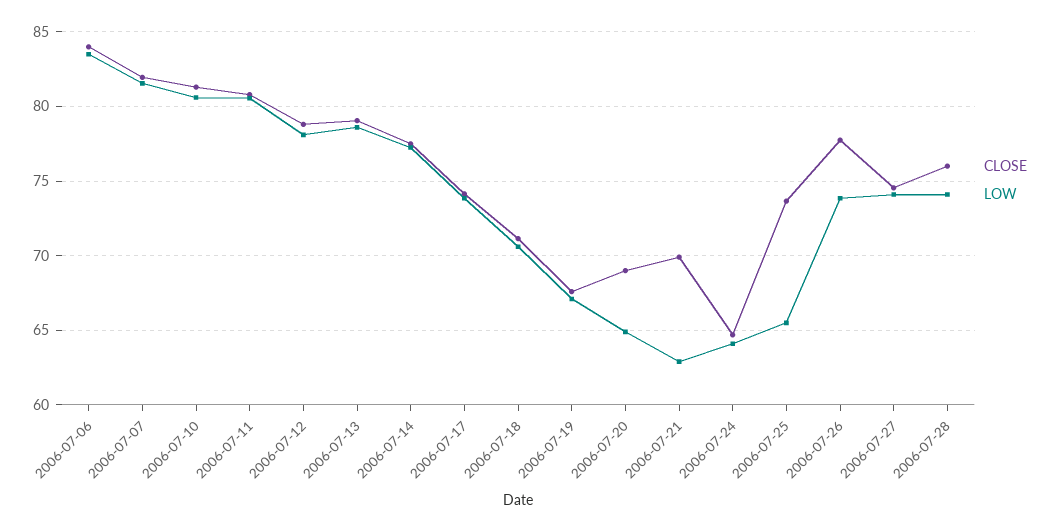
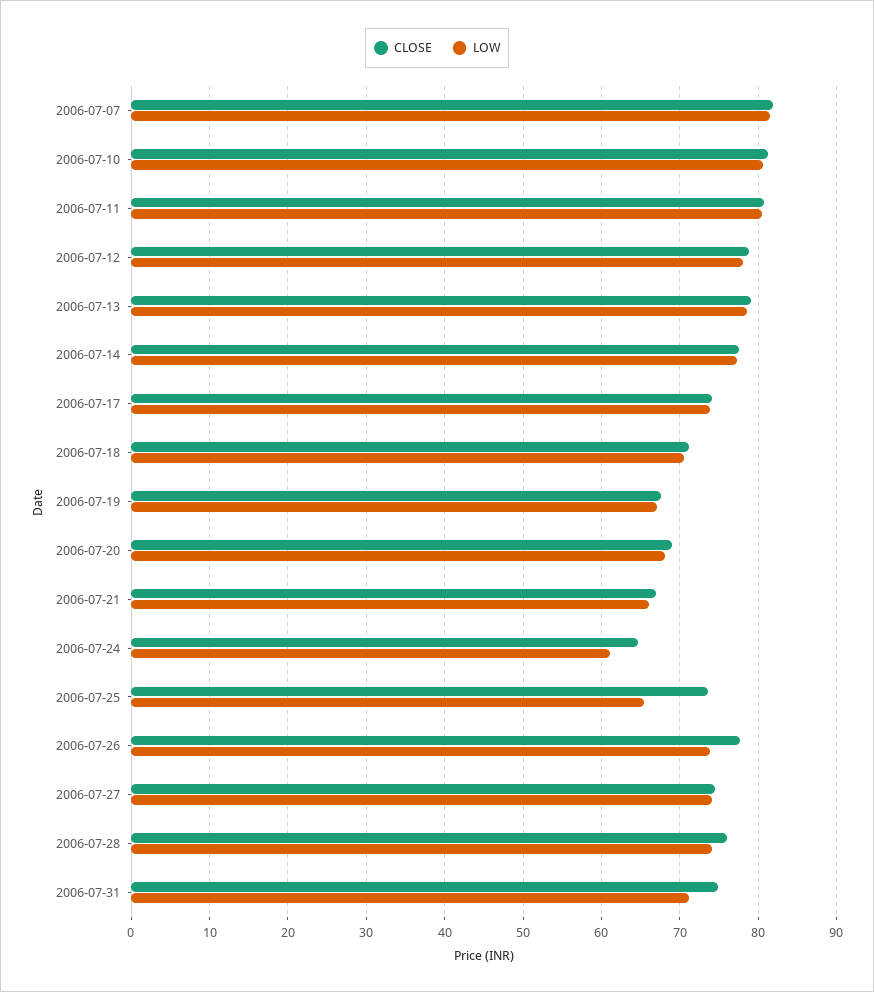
CLOSE, 2006-07-06: 84 -> none
LOW, 2006-07-06: 83.5 -> none
LOW, 2006-07-20: 65 -> 68
CLOSE, 2006-07-21: 70 -> 67
LOW, 2006-07-21: 63 -> 66
LOW, 2006-07-24: 64 -> 61
CLOSE, 2006-07-31: none -> 75
LOW, 2006-07-31: none -> 71

